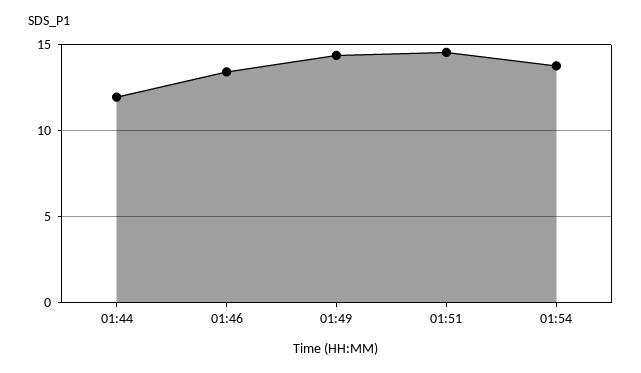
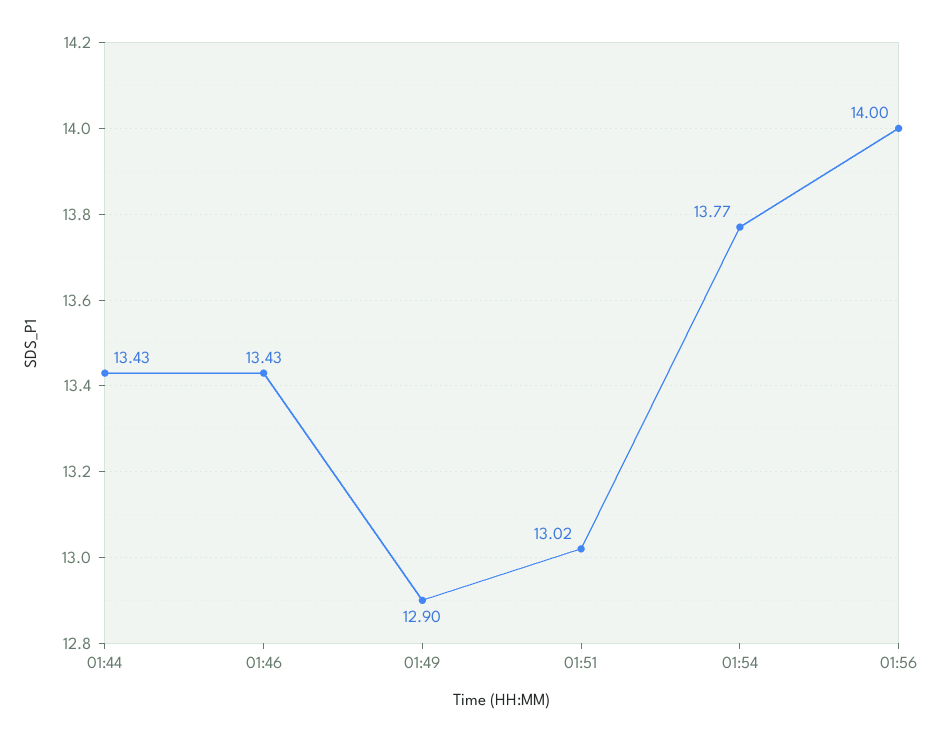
01:44: 12 -> 13.43
01:49: 14.5 -> 12.9
01:51: 14.5 -> 13.02
01:56: none -> 14

